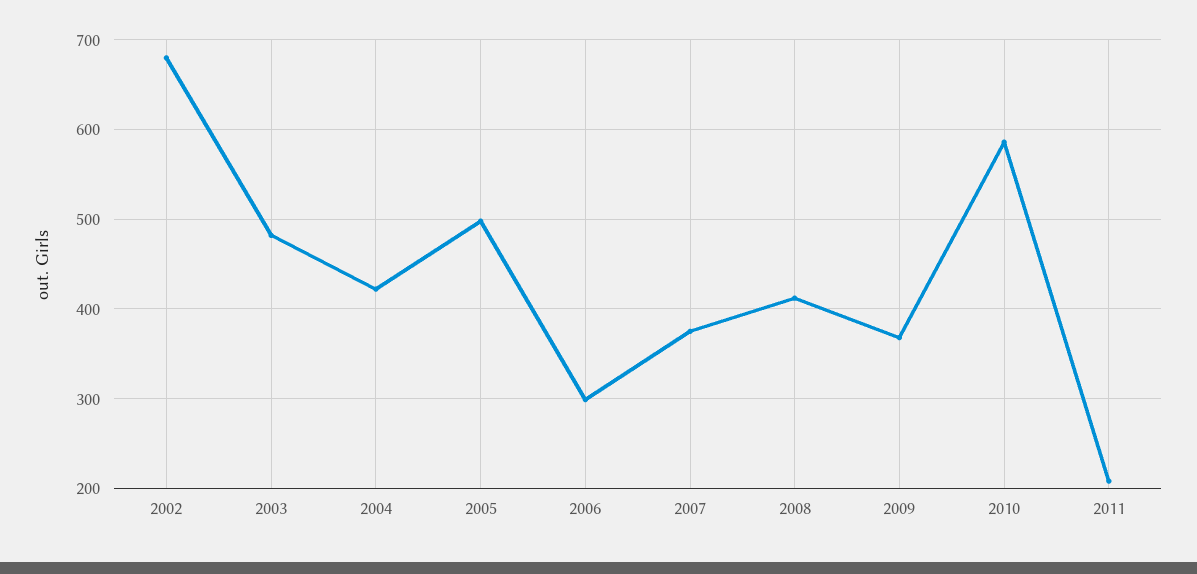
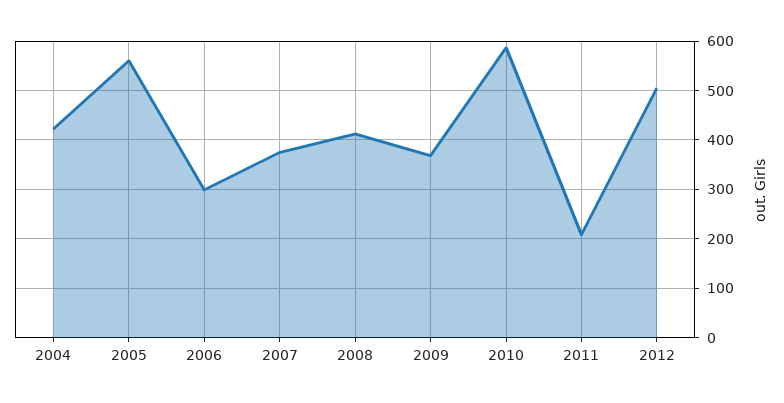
2002: 680 -> none
2003: 480 -> none
2005: 500 -> 560
2012: none -> 500

